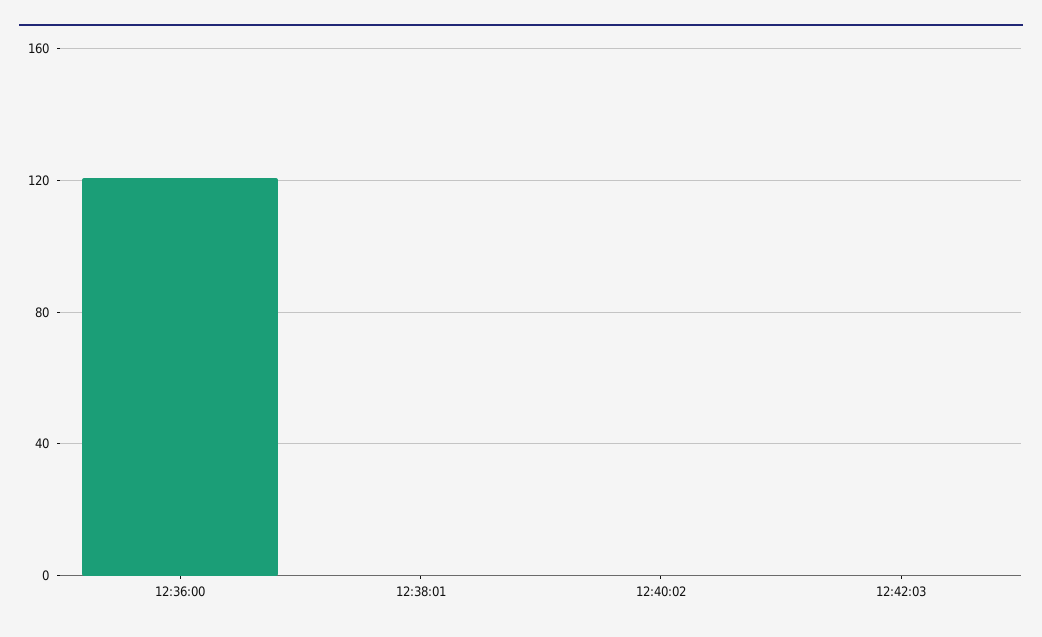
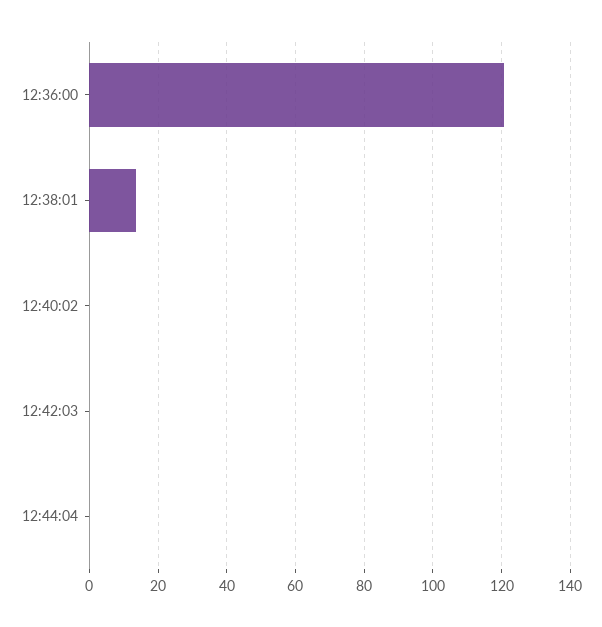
12:38:01: 0 -> 14
12:44:04: none -> 0

